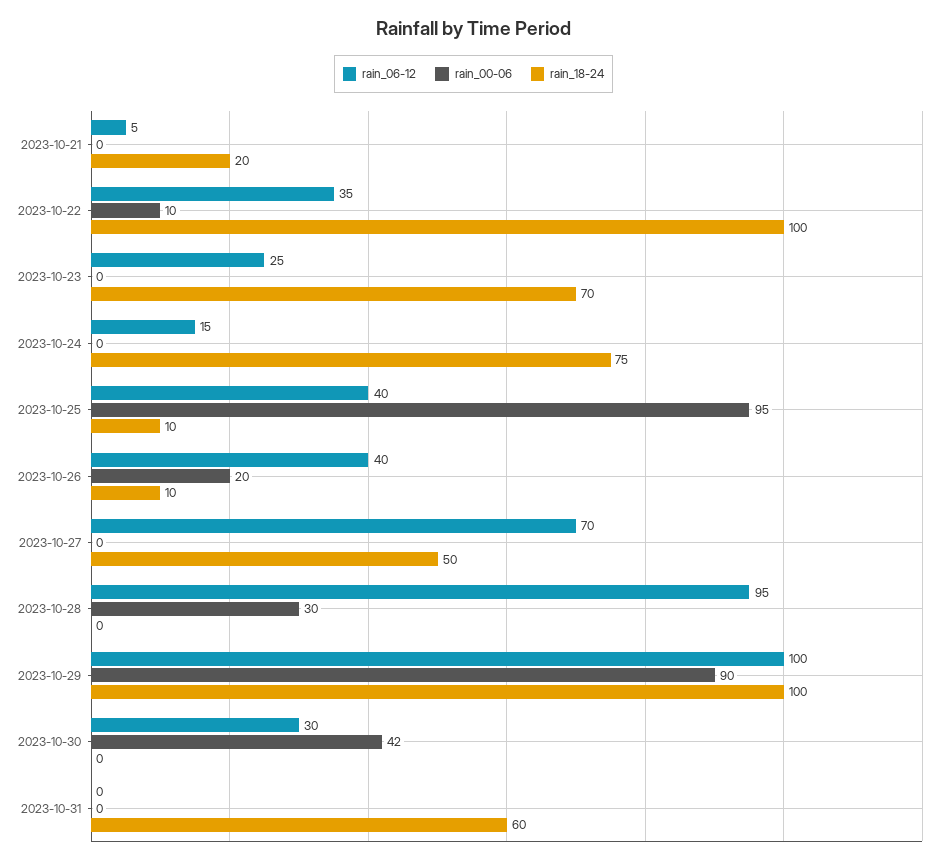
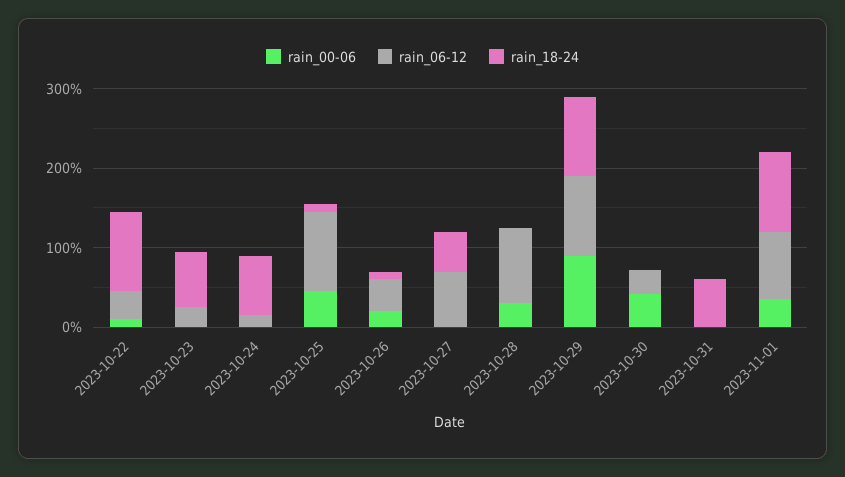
rain_06-12, 2023-10-21: 5 -> none
rain_00-06, 2023-10-21: 0 -> none
rain_18-24, 2023-10-21: 20 -> none
rain_06-12, 2023-10-25: 40 -> 100
rain_00-06, 2023-10-25: 95 -> 40
rain_00-06, 2023-11-01: none -> 40
rain_06-12, 2023-11-01: none -> 80
rain_18-24, 2023-11-01: none -> 100

